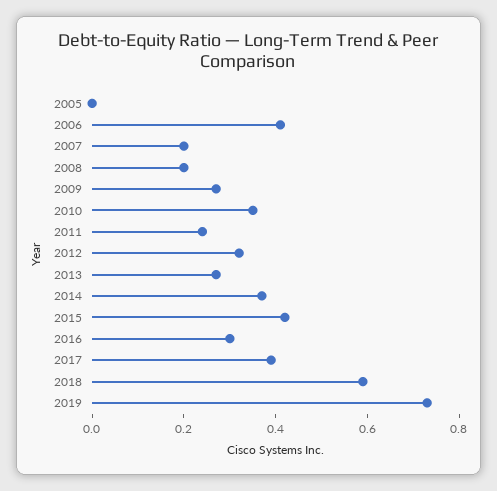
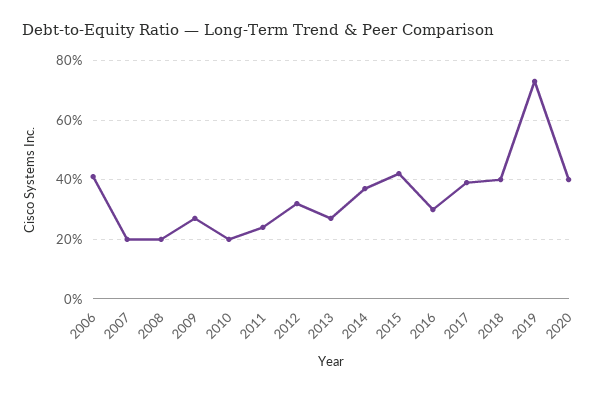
2005: 0 -> none
2010: 0.35 -> 0.2
2018: 0.6 -> 0.4
2020: none -> 0.4

